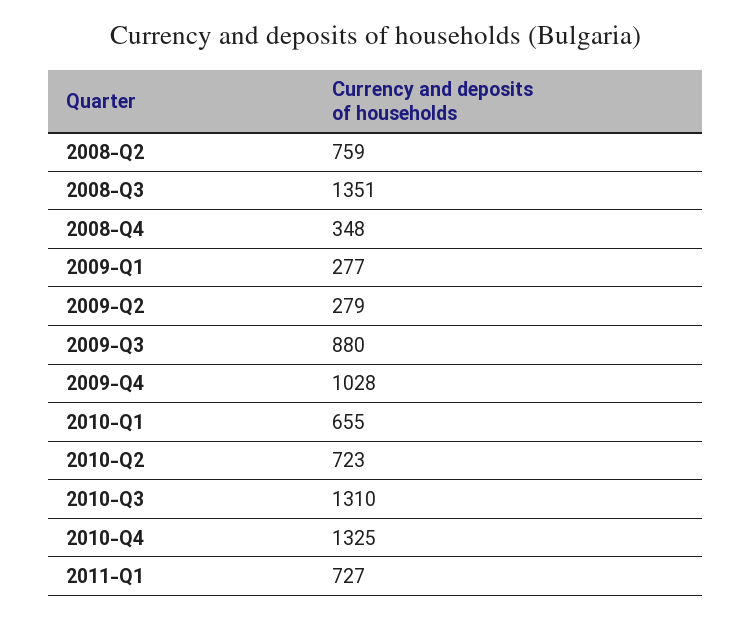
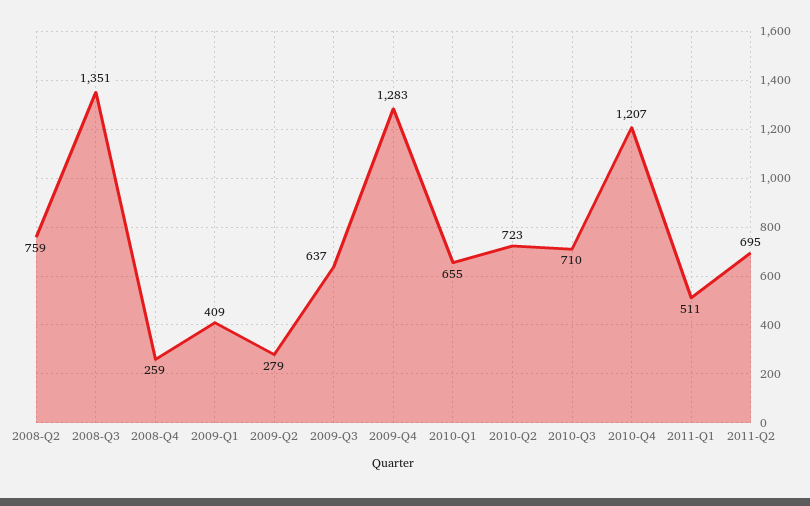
2008-Q4: 348 -> 259
2009-Q1: 277 -> 409
2009-Q3: 880 -> 637
2009-Q4: 1028 -> 1283
2010-Q3: 1310 -> 710
2010-Q4: 1325 -> 1207
2011-Q1: 727 -> 511
2011-Q2: none -> 695

